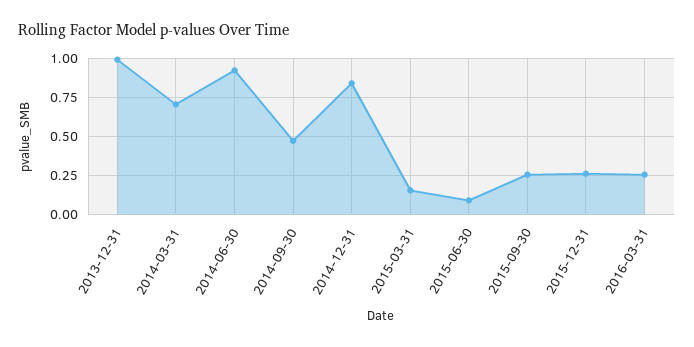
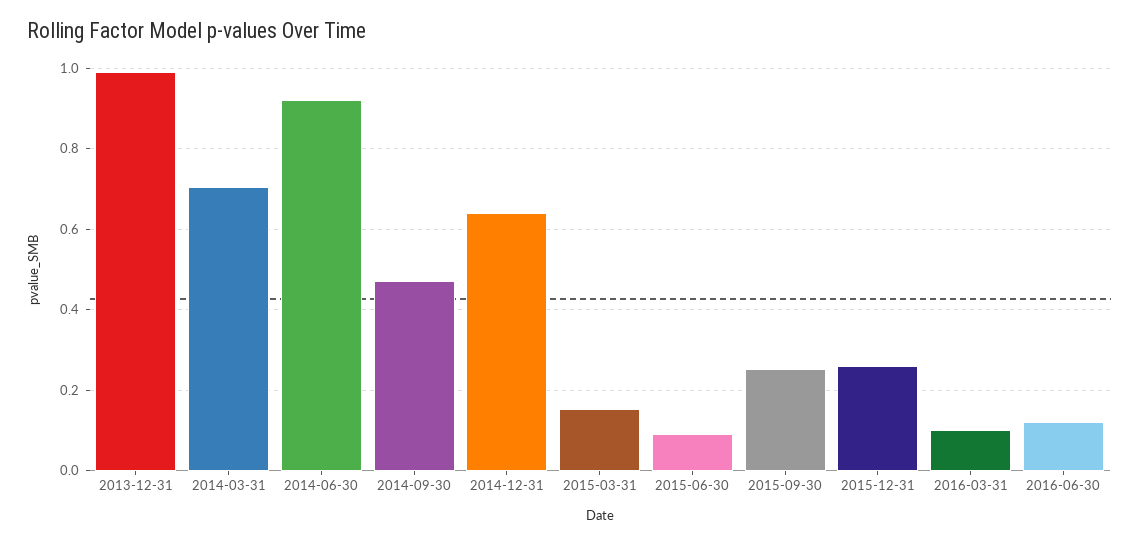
2014-12-31: 0.85 -> 0.64
2016-03-31: 0.25 -> 0.1
2016-06-30: none -> 0.12

